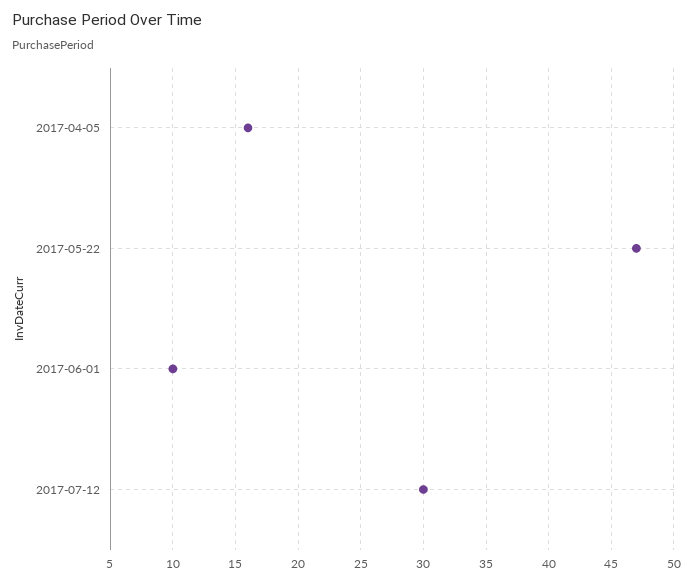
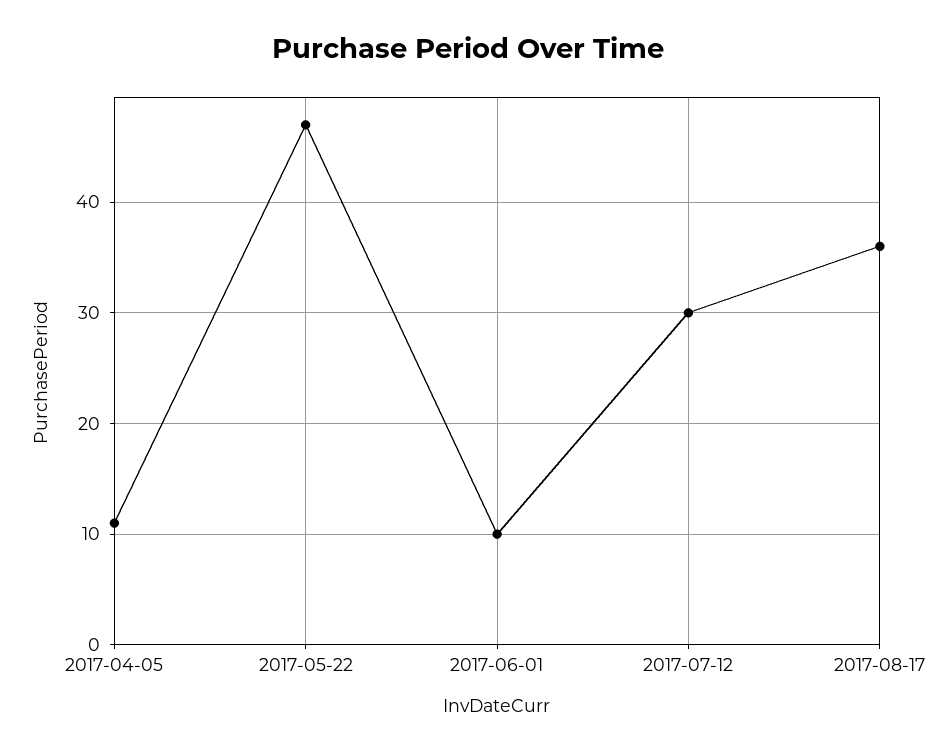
2017-04-05: 16 -> 11
2017-08-17: none -> 36

